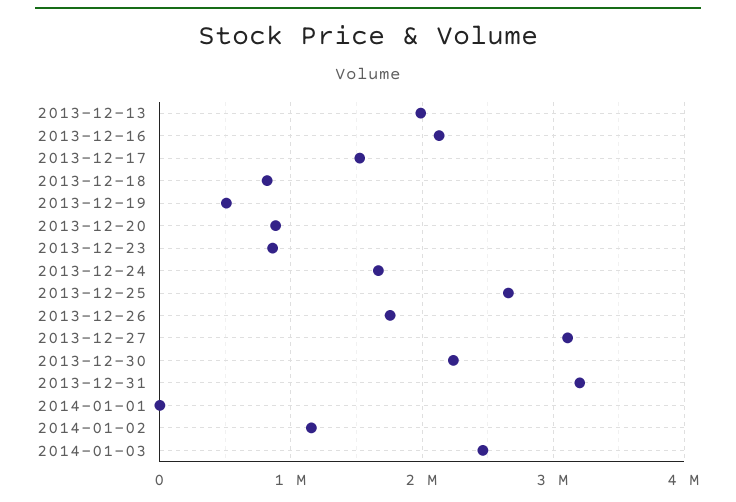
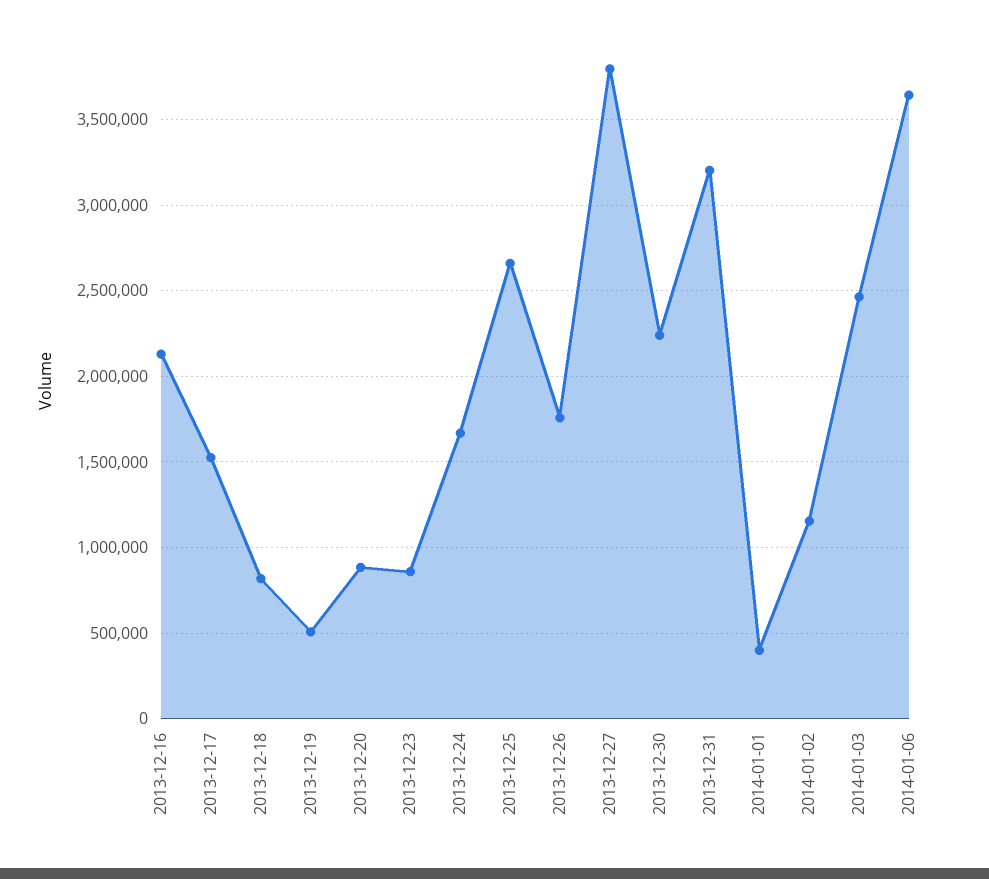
2013-12-13: 2000000 -> none
2013-12-27: 3100000 -> 3800000
2014-01-01: 0 -> 400000
2014-01-06: none -> 3650000

